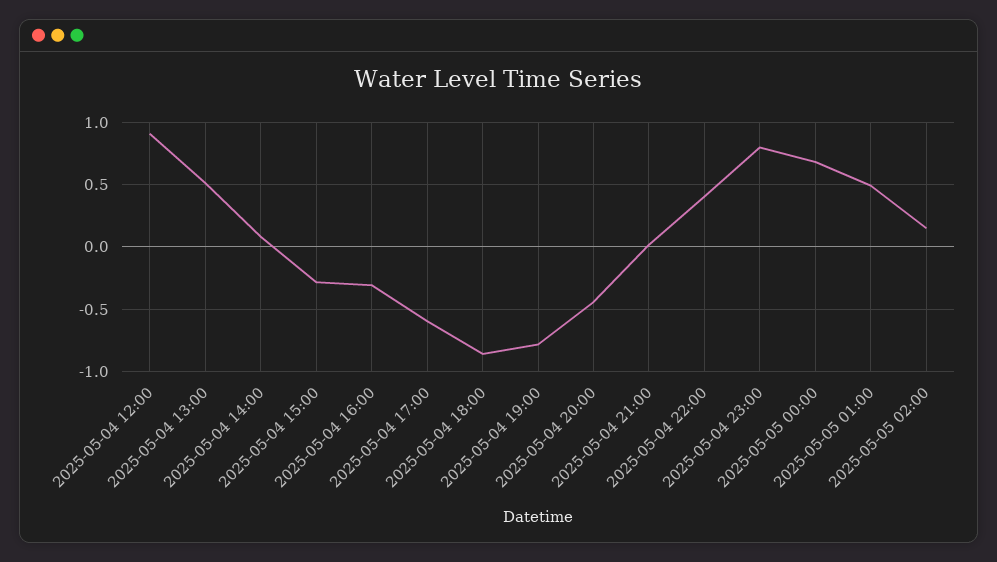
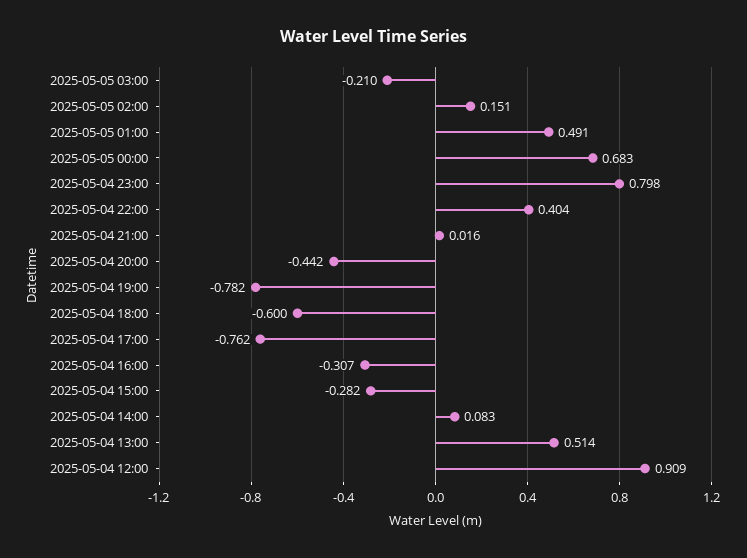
2025-05-04 17:00: -0.6 -> -0.762
2025-05-04 18:00: -0.85 -> -0.6
2025-05-05 03:00: none -> -0.21

